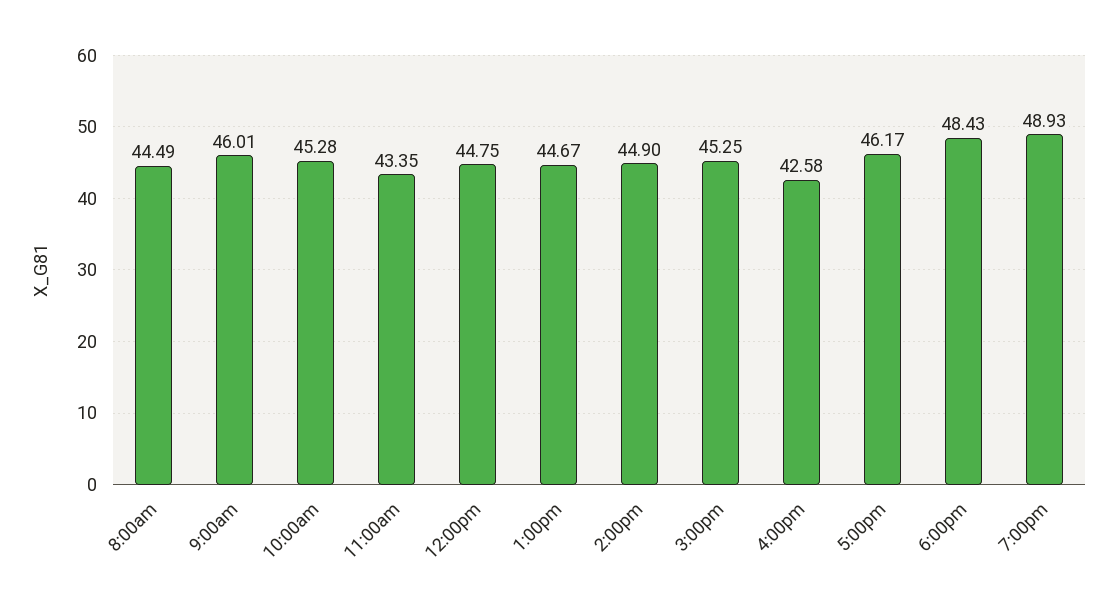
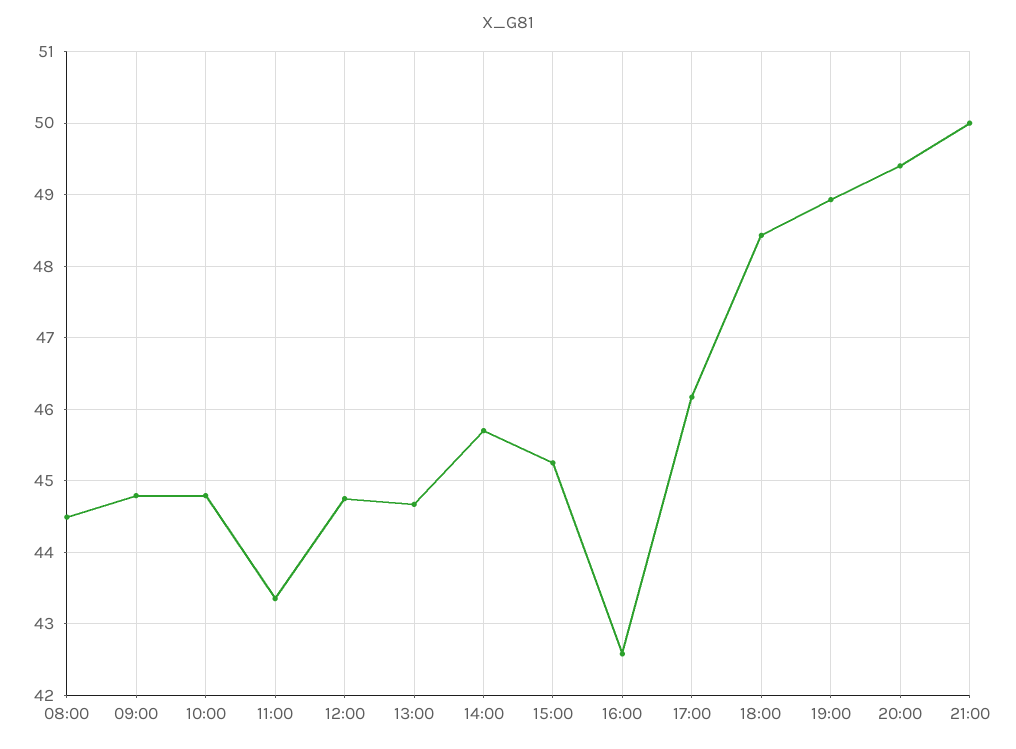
9:00am: 46.01 -> 44.8
10:00am: 45.28 -> 44.8
2:00pm: 44.9 -> 45.7
20:00: none -> 49.4
21:00: none -> 50

